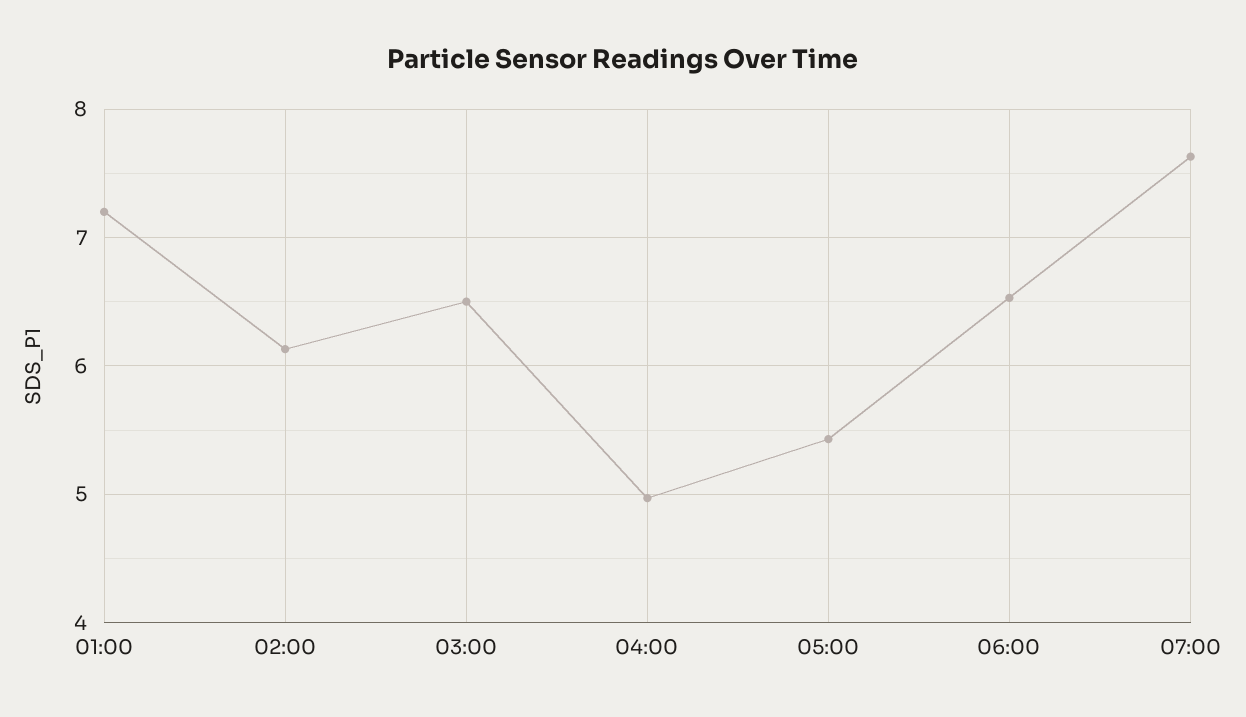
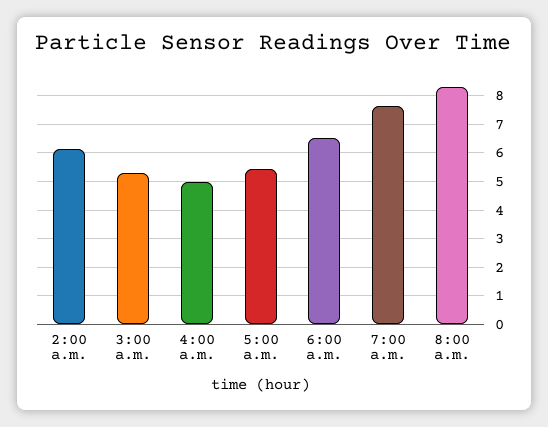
01:00: 7.2 -> none
03:00: 6.5 -> 5.25
8:00 a.m.: none -> 8.25

